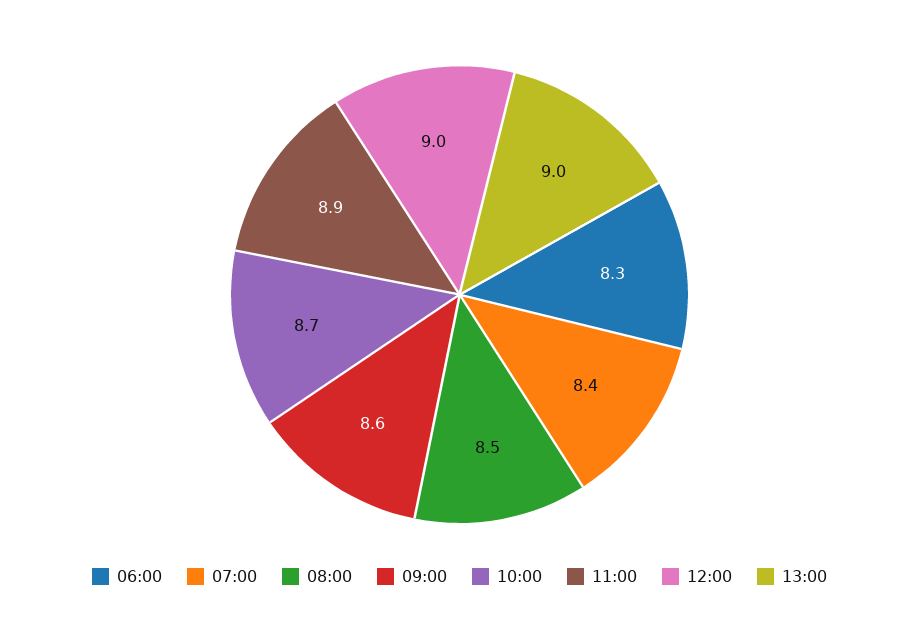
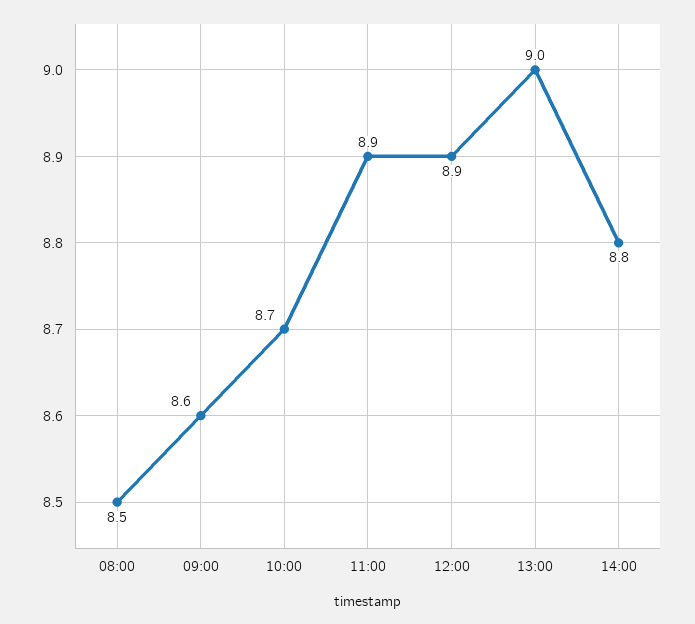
06:00: 8.3 -> none
07:00: 8.4 -> none
12:00: 9 -> 8.9
14:00: none -> 8.8

